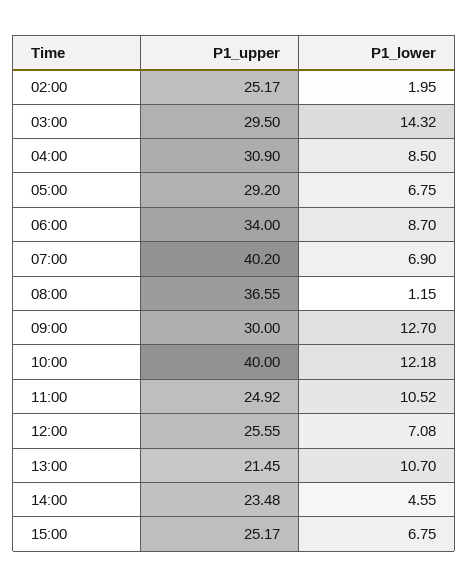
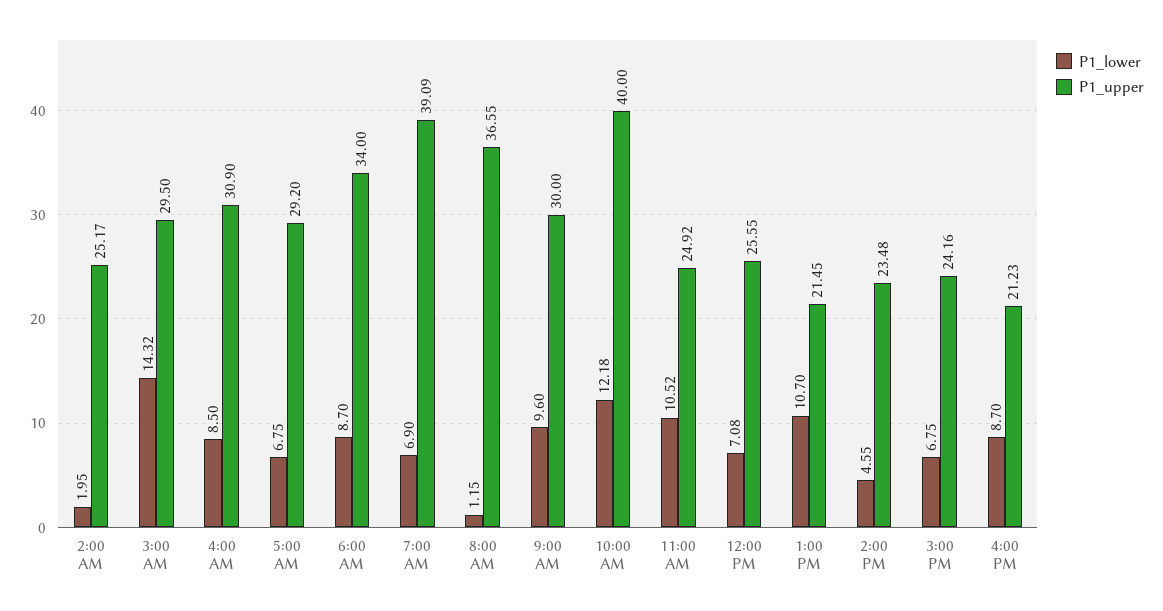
P1_upper, 07:00: 40.2 -> 39.09
P1_lower, 09:00: 12.7 -> 9.6
P1_upper, 15:00: 25.17 -> 24.16
P1_lower, 4:00 PM: none -> 8.7
P1_upper, 4:00 PM: none -> 21.23

